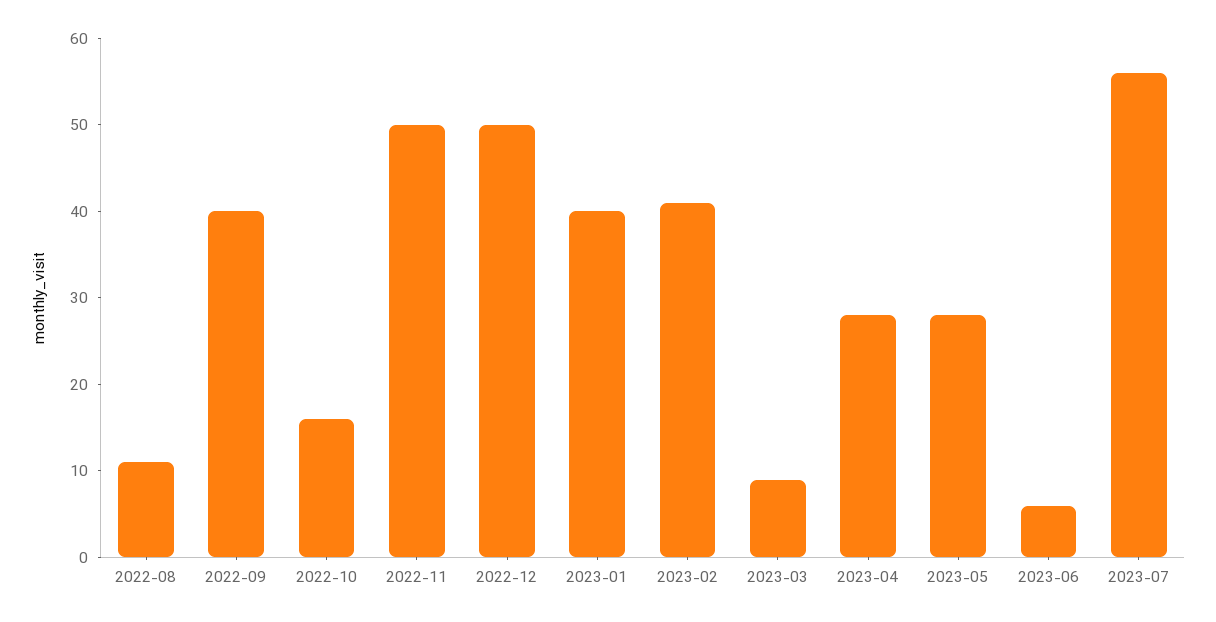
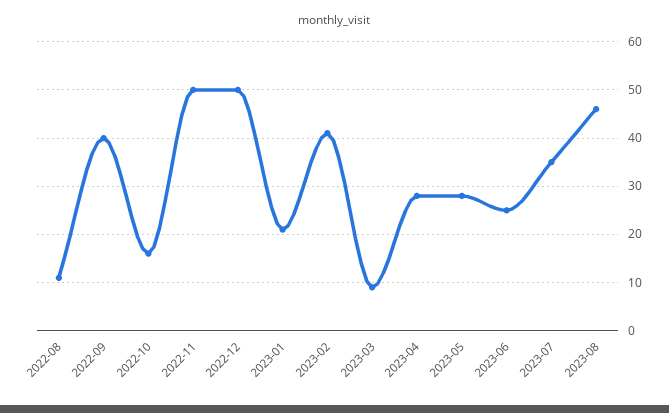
2023-01: 40 -> 20
2023-06: 6 -> 25
2023-07: 56 -> 35
2023-08: none -> 45

